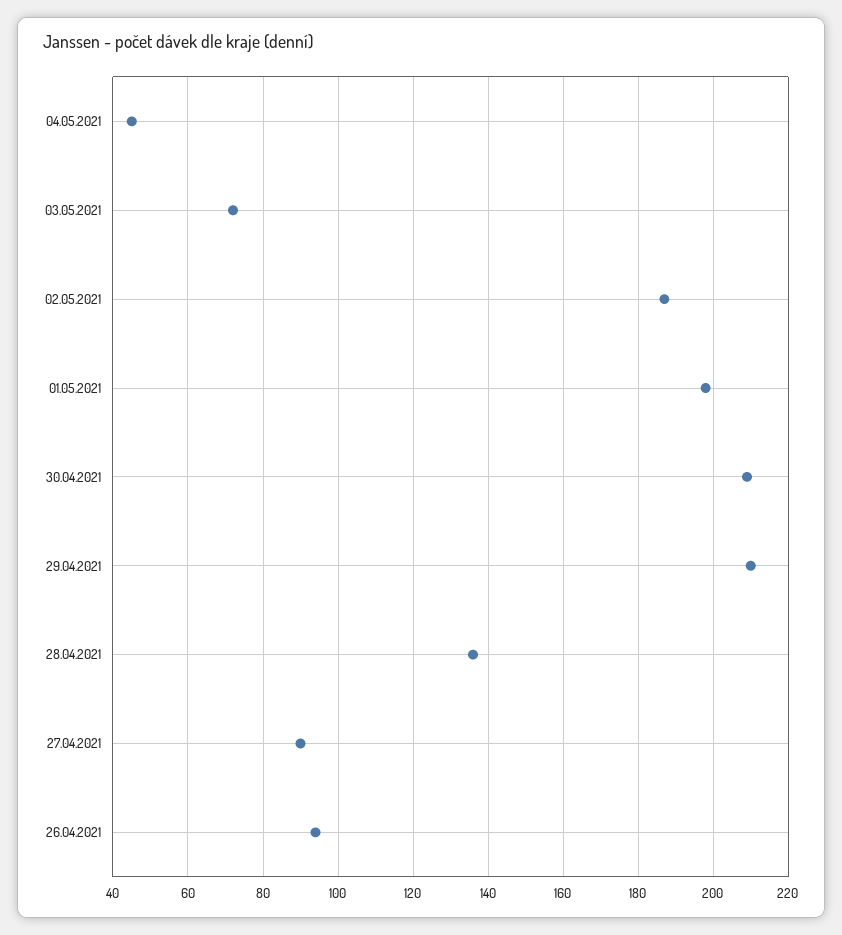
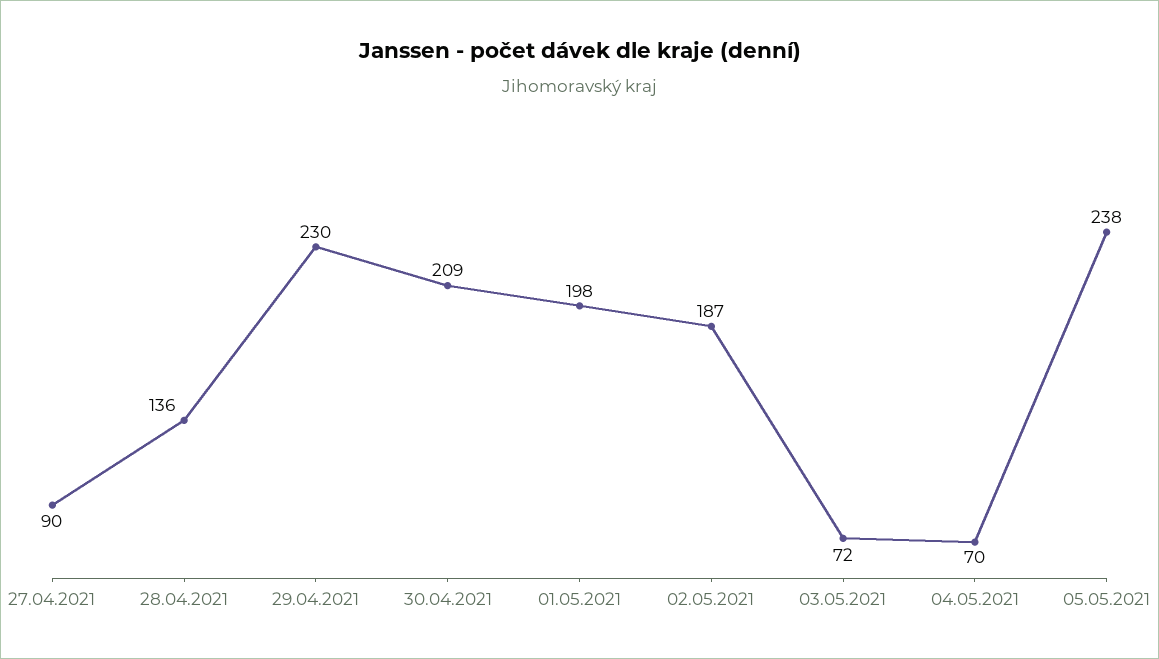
04.05.2021: 45 -> 70
29.04.2021: 210 -> 230
26.04.2021: 95 -> none
05.05.2021: none -> 238

